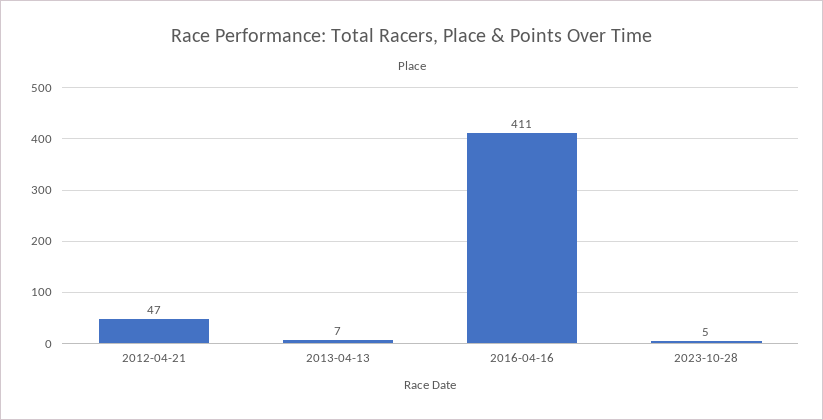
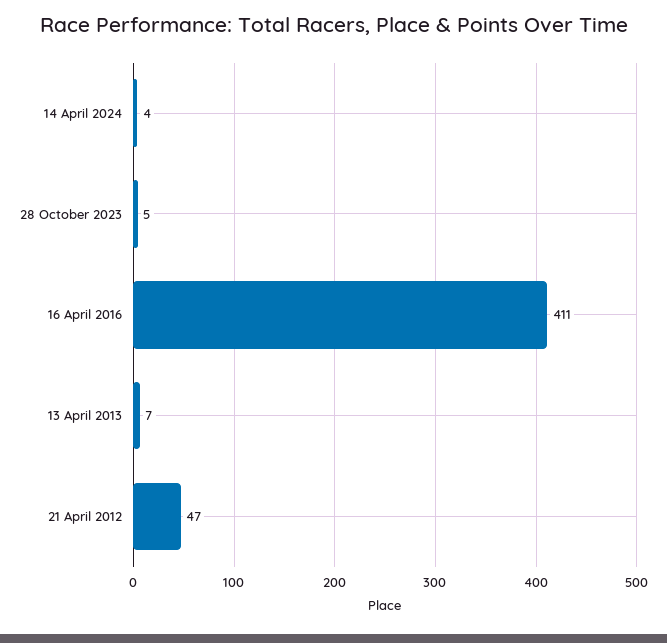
14 April 2024: none -> 4

